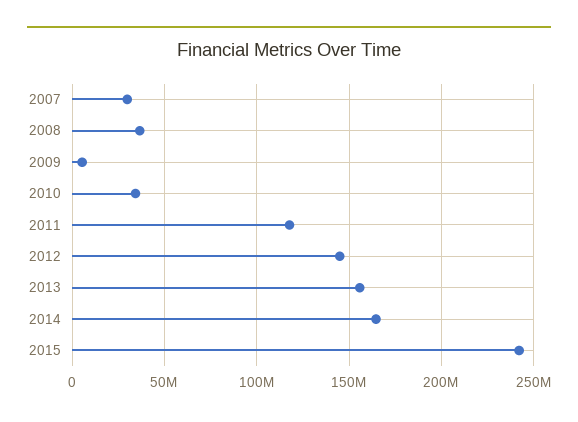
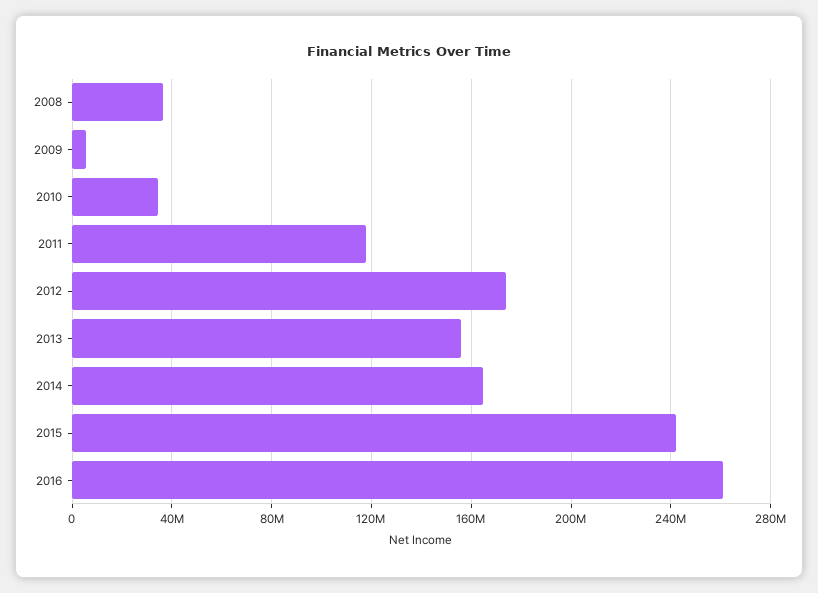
2007: 30000000 -> none
2012: 145000000 -> 175000000
2016: none -> 260000000

